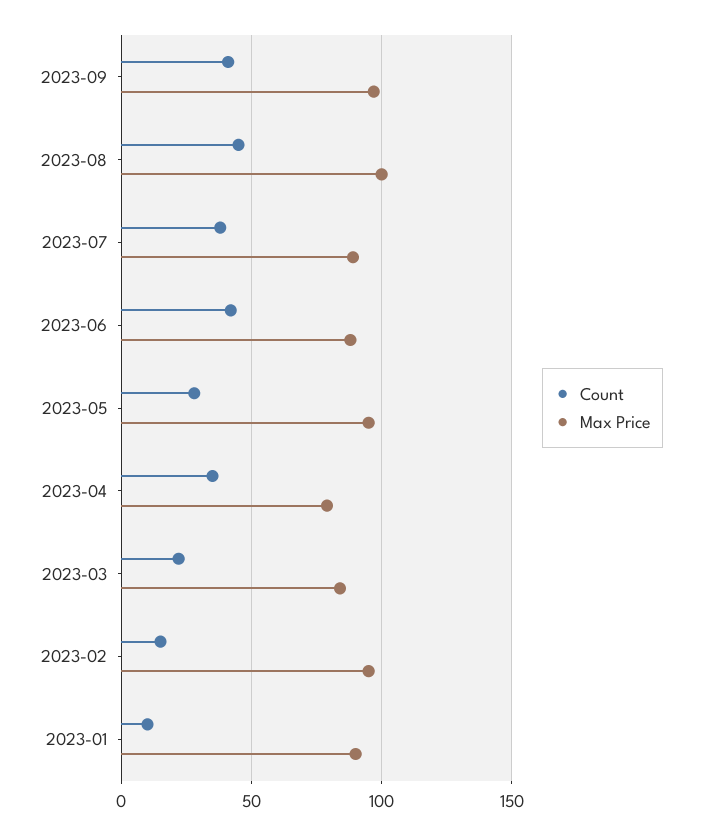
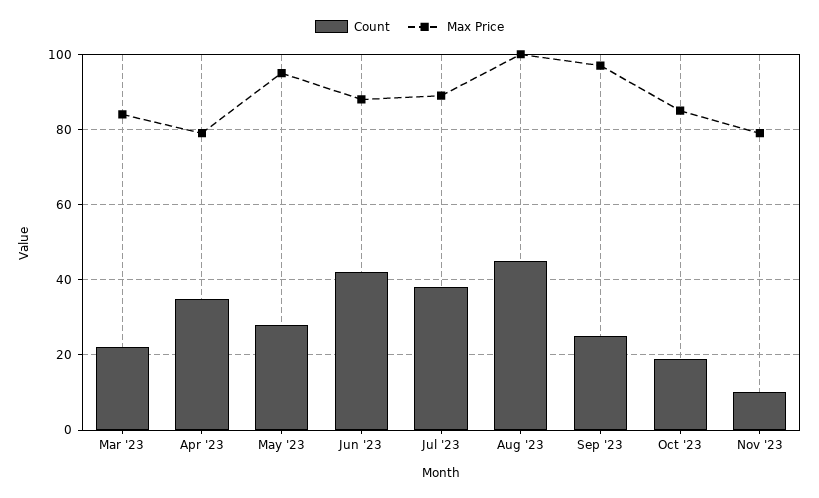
Count, 2023-09: 40 -> 25
Count, 2023-02: 15 -> none
Max Price, 2023-02: 95 -> none
Count, 2023-01: 10 -> none
Max Price, 2023-01: 90 -> none
Count, Oct '23: none -> 20
Max Price, Oct '23: none -> 85
Count, Nov '23: none -> 10
Max Price, Nov '23: none -> 80

